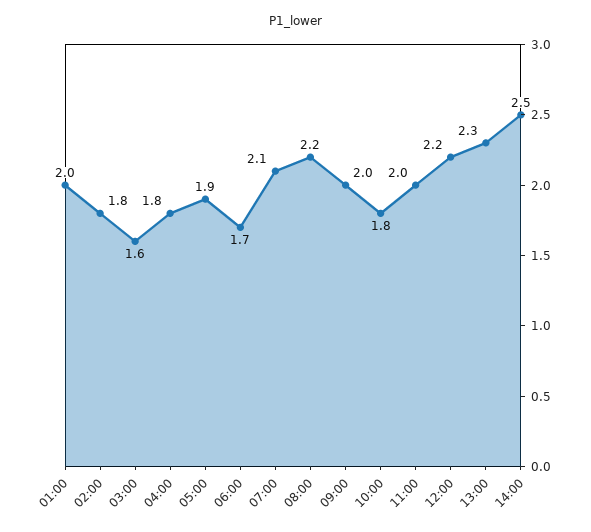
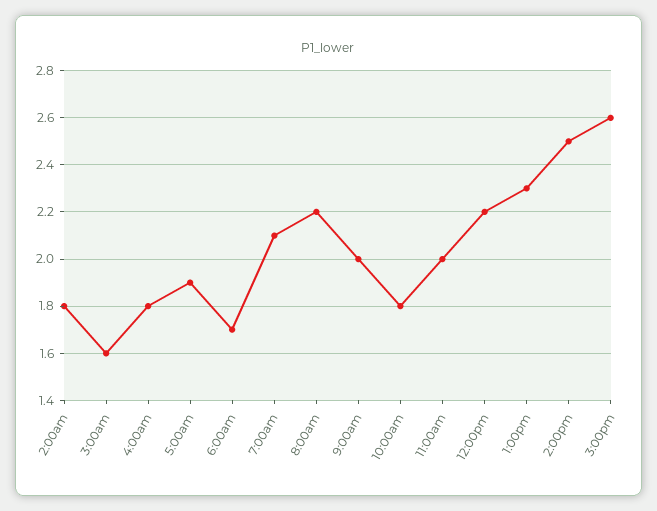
01:00: 2 -> none
3:00pm: none -> 2.6

